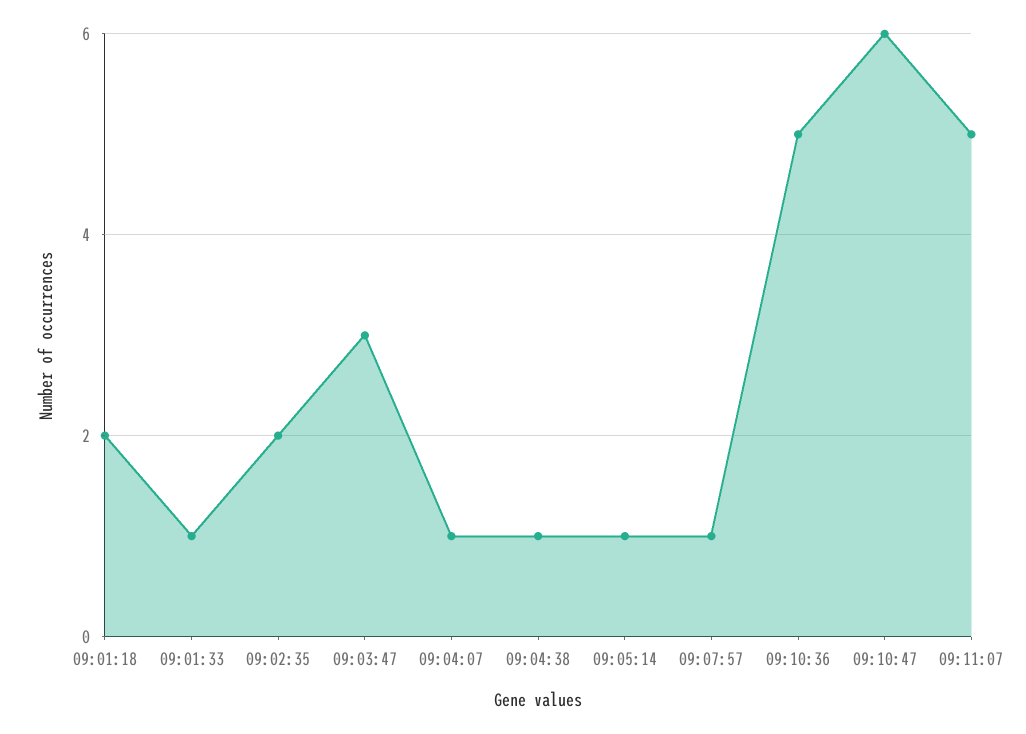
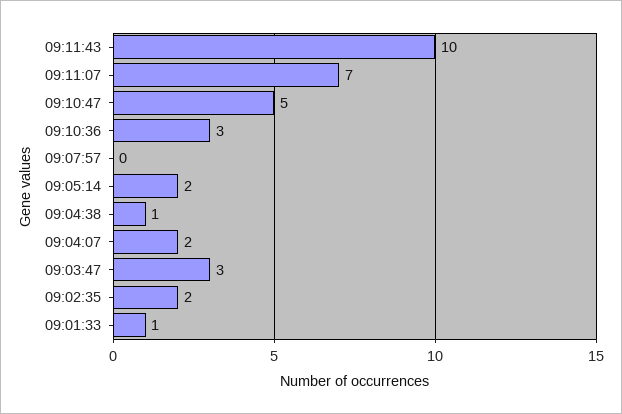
09:01:18: 2 -> none
09:04:07: 1 -> 2
09:05:14: 1 -> 2
09:07:57: 1 -> 0
09:10:36: 5 -> 3
09:10:47: 6 -> 5
09:11:07: 5 -> 7
09:11:43: none -> 10

